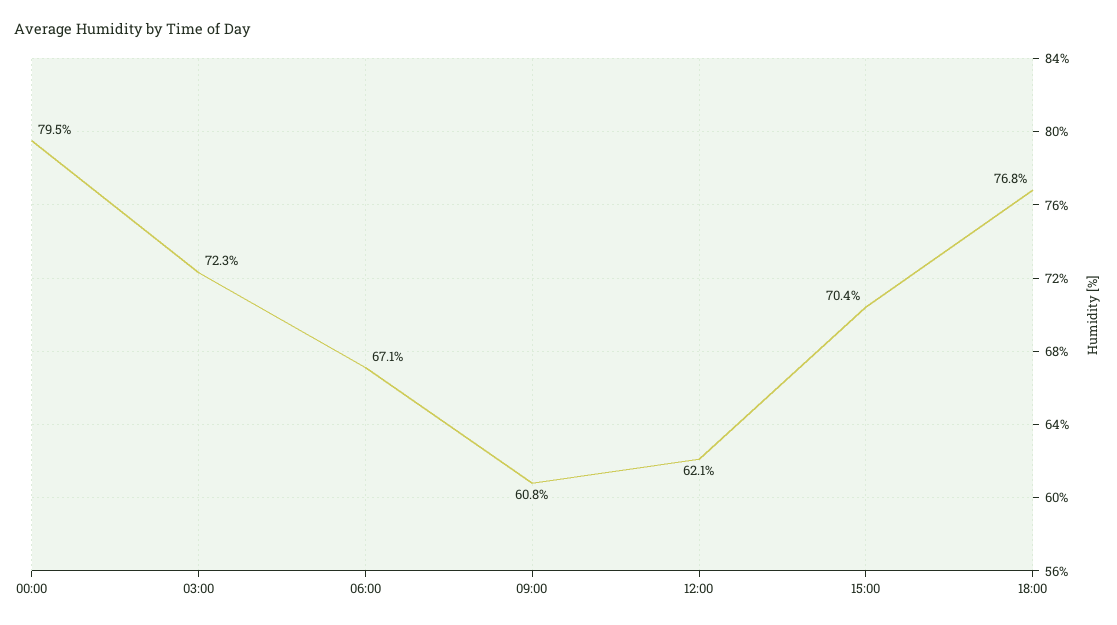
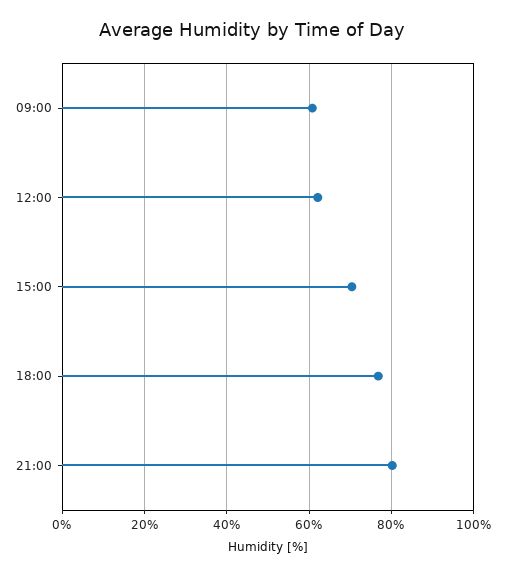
00:00: 79.5 -> none
03:00: 72.3 -> none
06:00: 67.1 -> none
21:00: none -> 80

